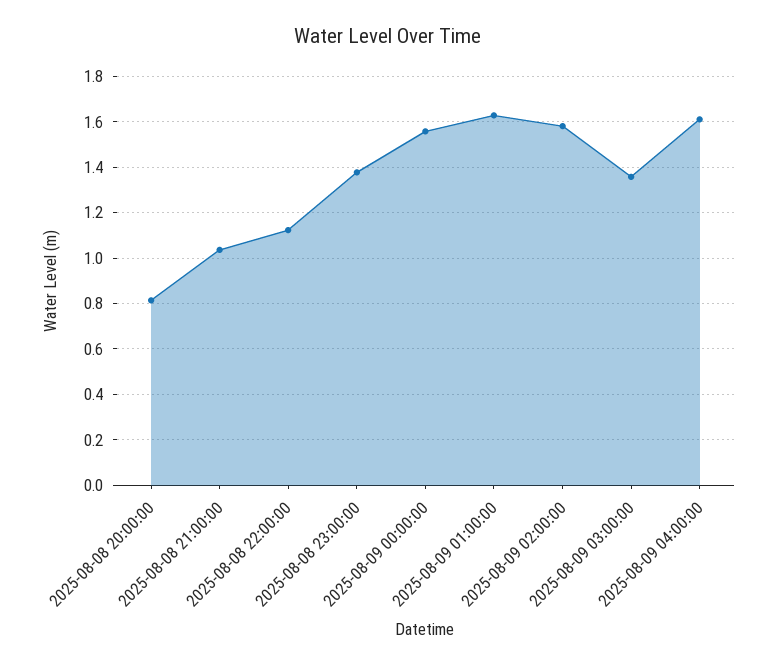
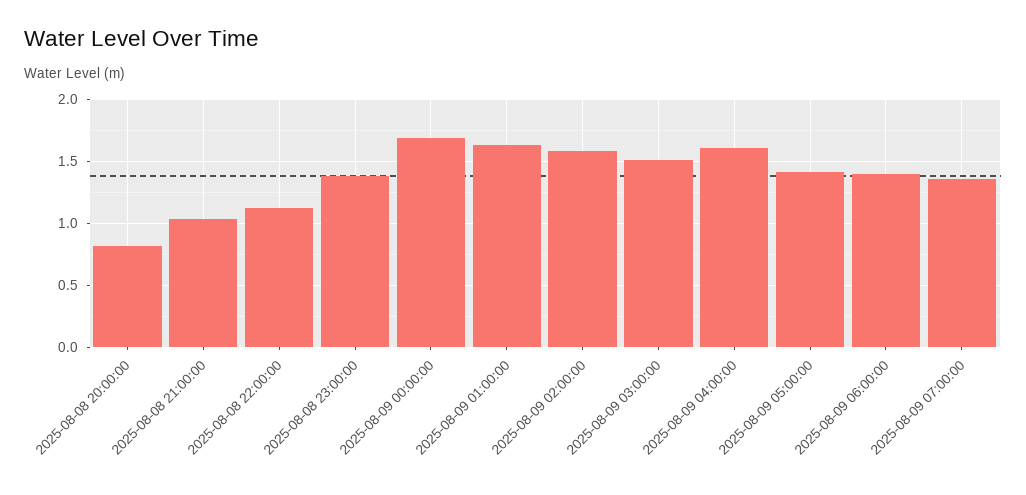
2025-08-09 00:00:00: 1.55 -> 1.7
2025-08-09 03:00:00: 1.35 -> 1.5
2025-08-09 05:00:00: none -> 1.4
2025-08-09 06:00:00: none -> 1.4
2025-08-09 07:00:00: none -> 1.35

